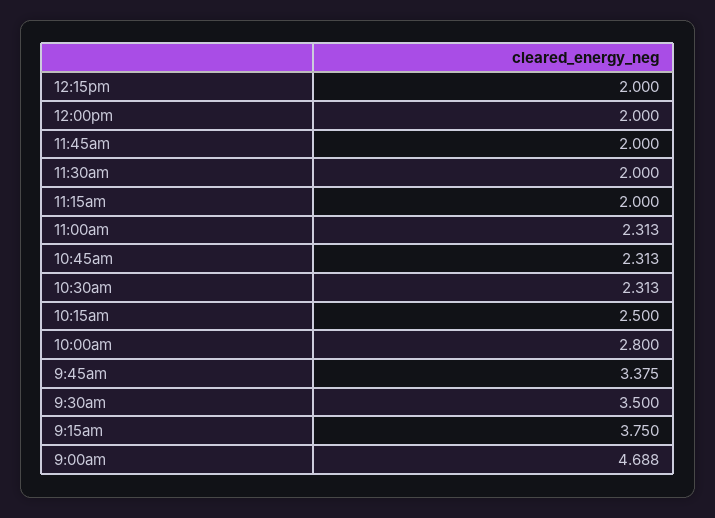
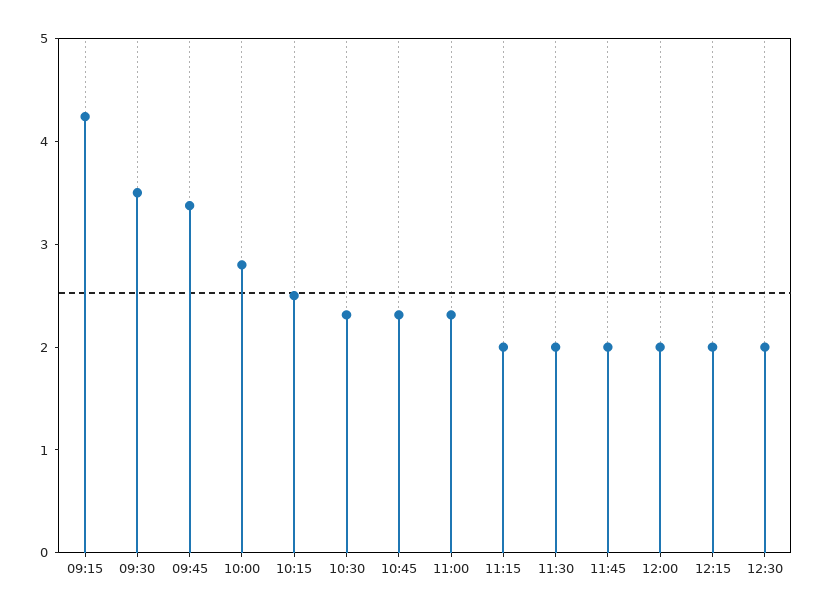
9:15am: 3.75 -> 4.2
9:00am: 4.688 -> none
12:30: none -> 2

